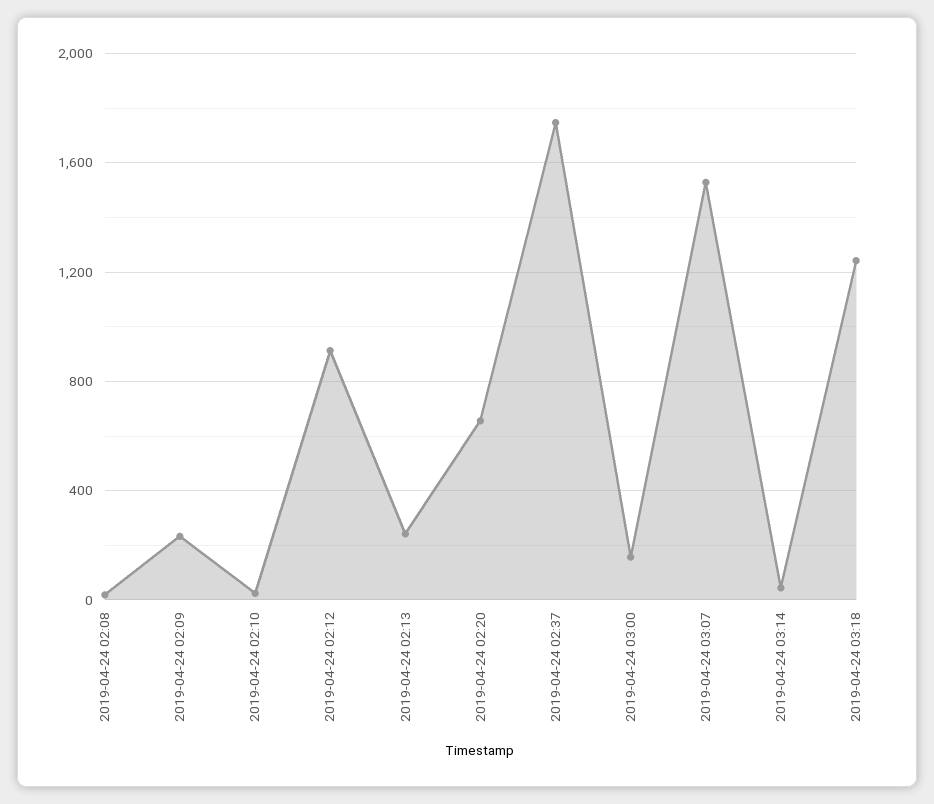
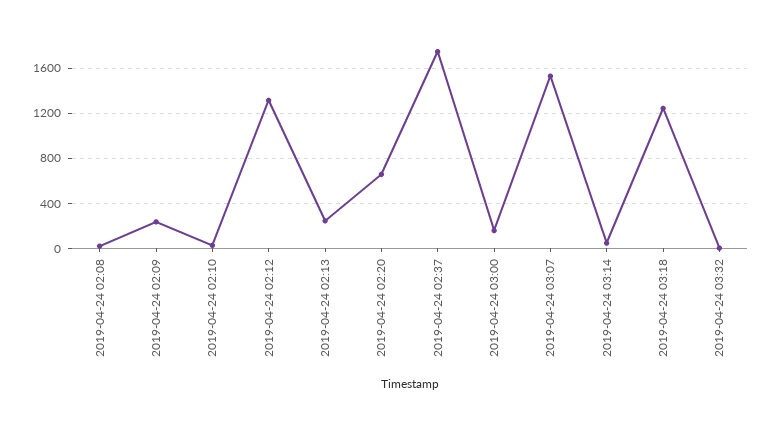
2019-04-24 02:12: 900 -> 1300
2019-04-24 03:32: none -> 0

